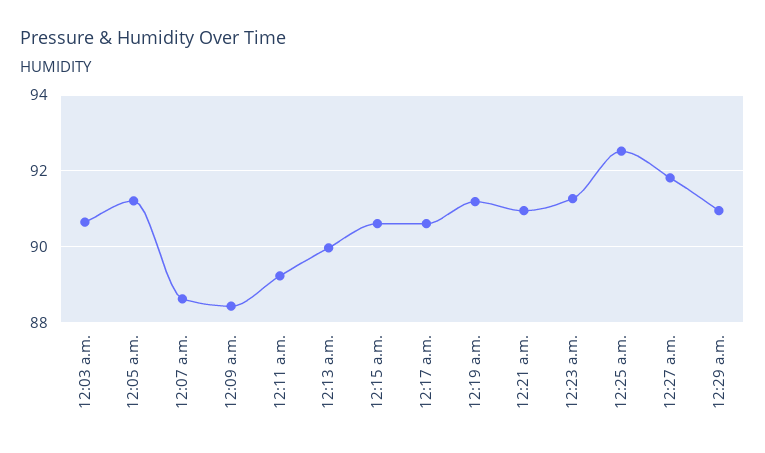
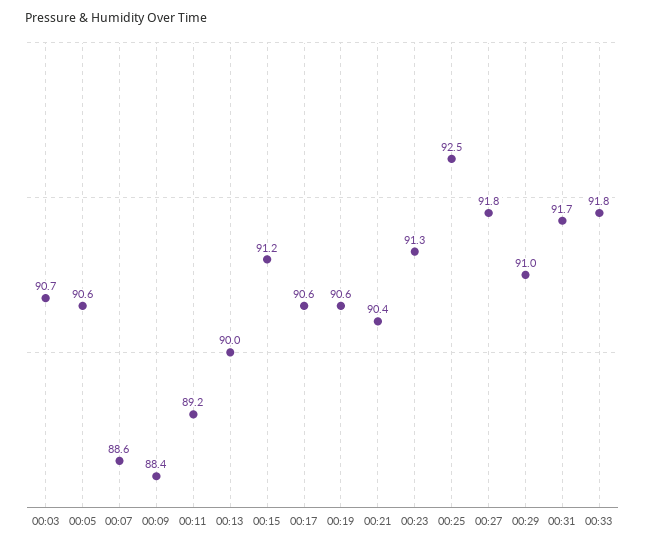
12:05 a.m.: 91.2 -> 90.6
12:15 a.m.: 90.6 -> 91.2
12:19 a.m.: 91.2 -> 90.6
12:21 a.m.: 91 -> 90.4
00:31: none -> 91.7
00:33: none -> 91.8

